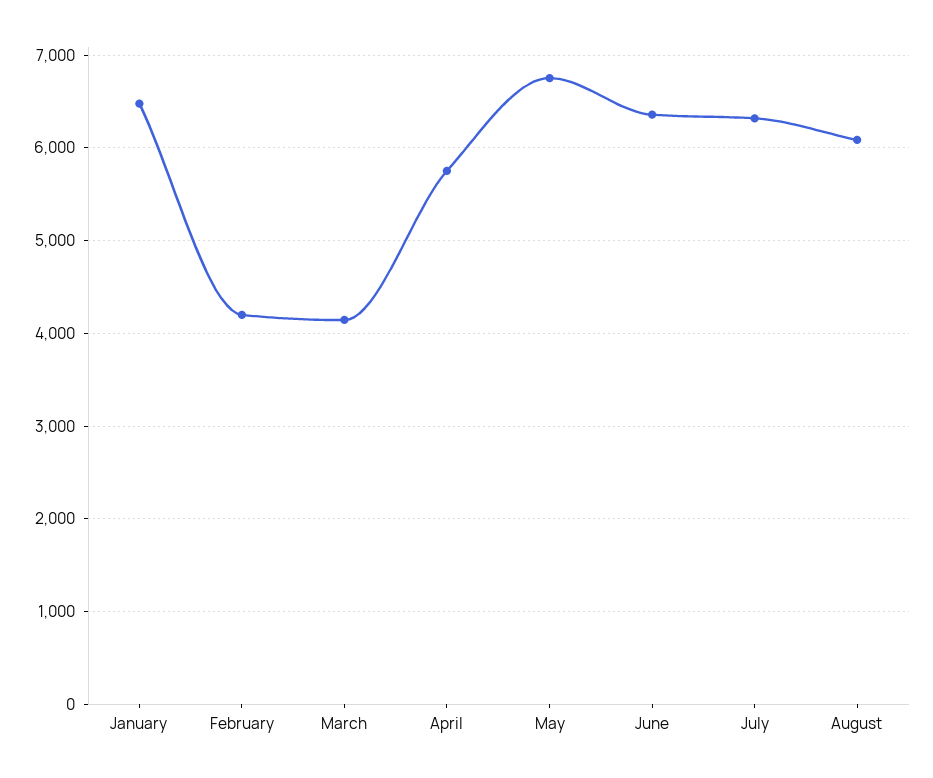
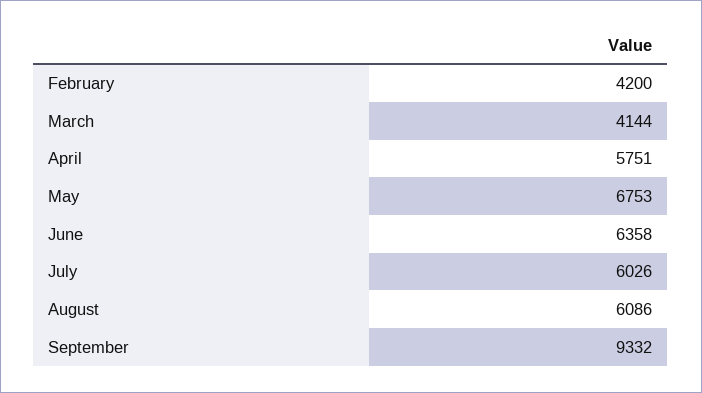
January: 6500 -> none
July: 6300 -> 6026
September: none -> 9332

